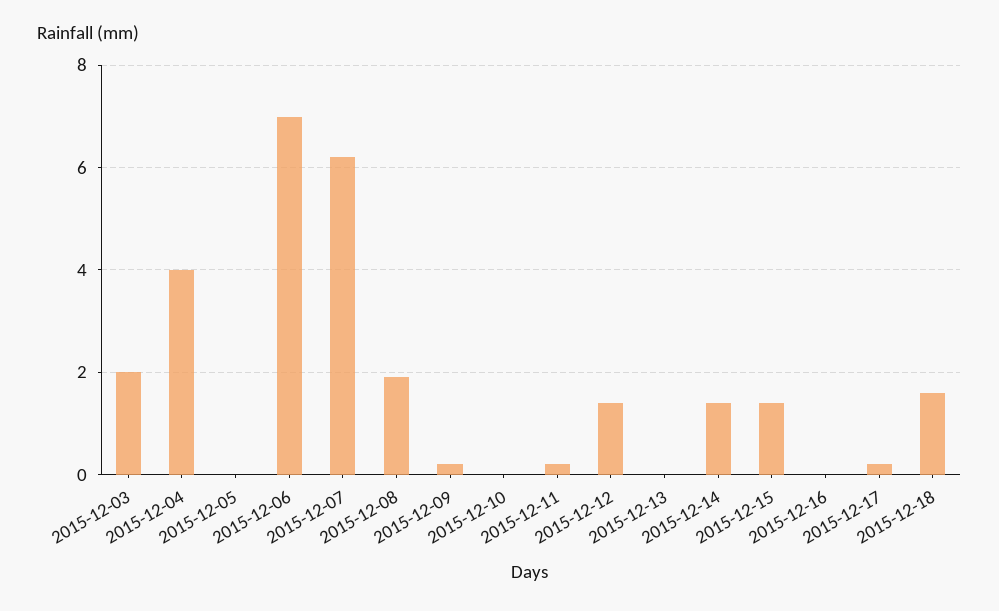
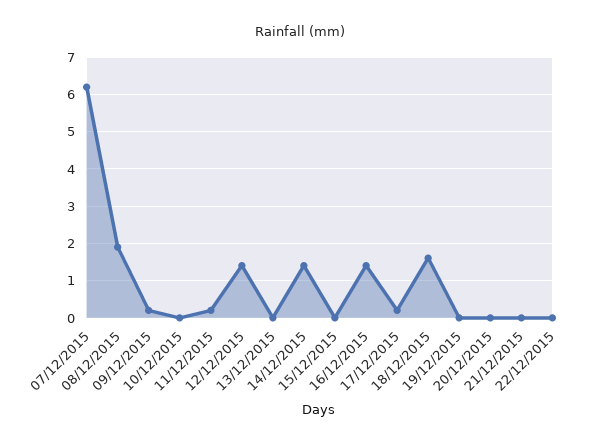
2015-12-03: 2 -> none
2015-12-04: 4 -> none
2015-12-05: 0 -> none
2015-12-06: 7 -> none
2015-12-15: 1.5 -> 0
2015-12-16: 0 -> 1.5
19/12/2015: none -> 0
20/12/2015: none -> 0
21/12/2015: none -> 0
22/12/2015: none -> 0

